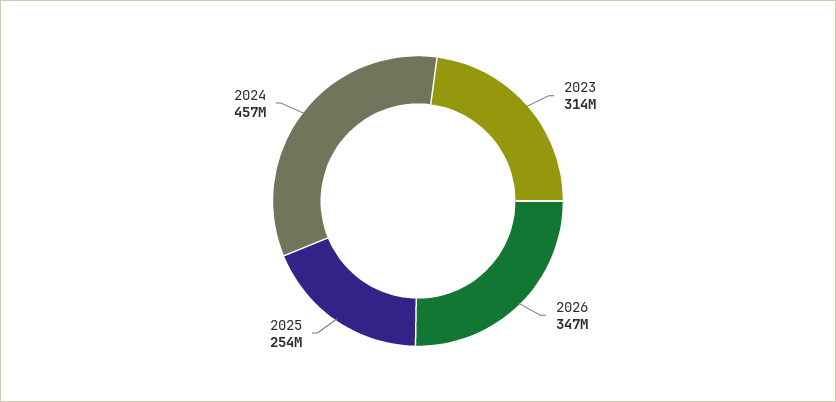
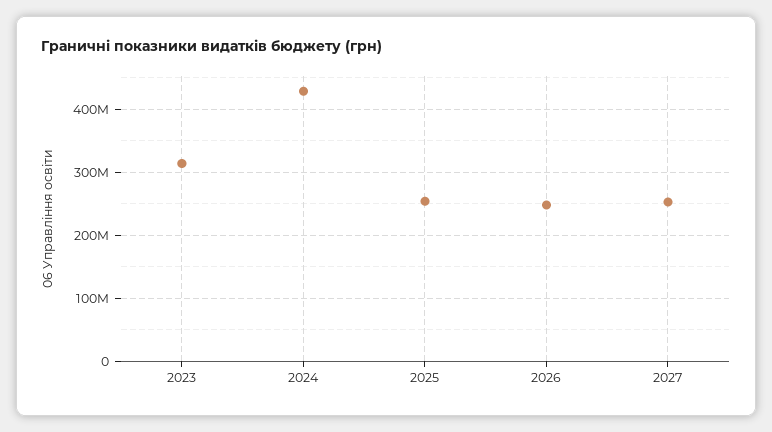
2026: 347000000 -> 250000000
2024: 457000000 -> 430000000
2027: none -> 250000000

